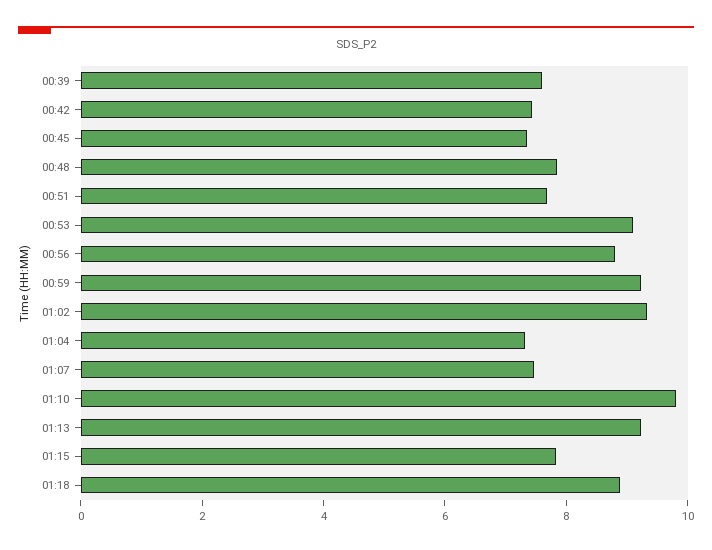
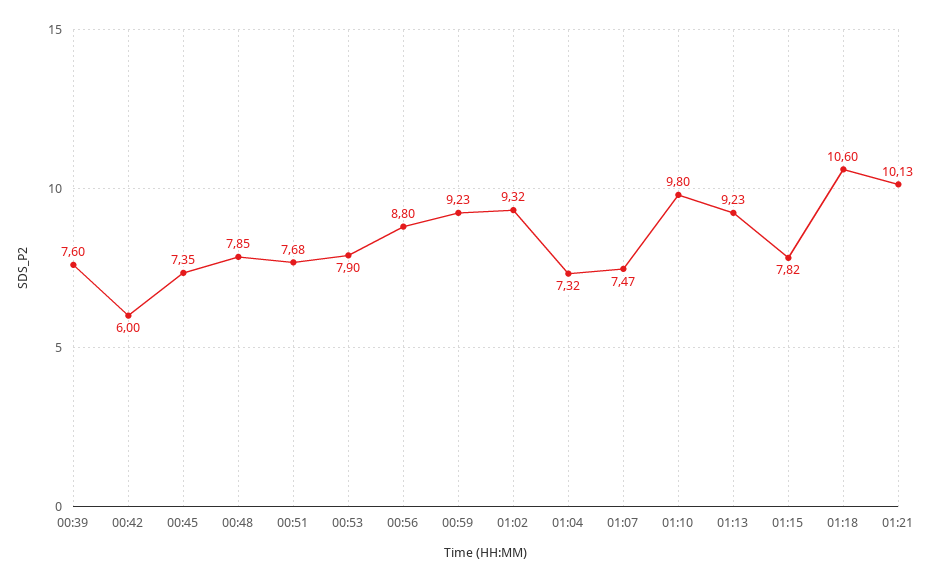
00:42: 7.5 -> 6
00:53: 9 -> 7.9
01:18: 9 -> 10.6
01:21: none -> 10.13

